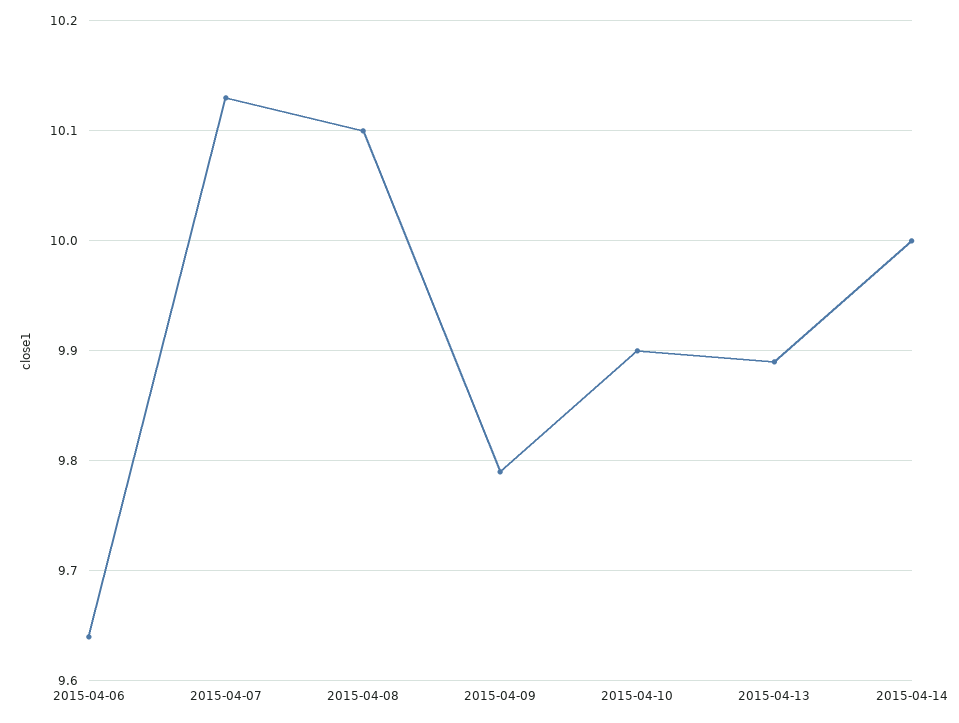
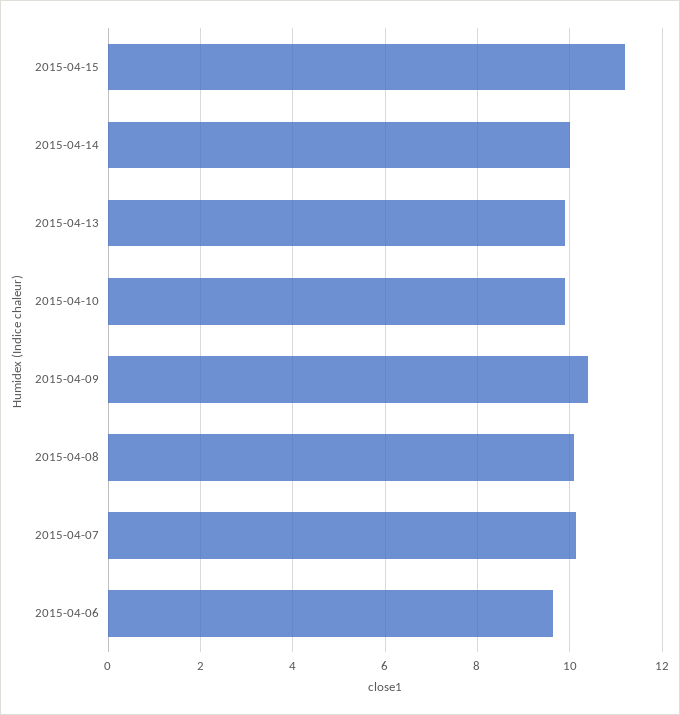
2015-04-09: 9.79 -> 10.4
2015-04-15: none -> 11.2

